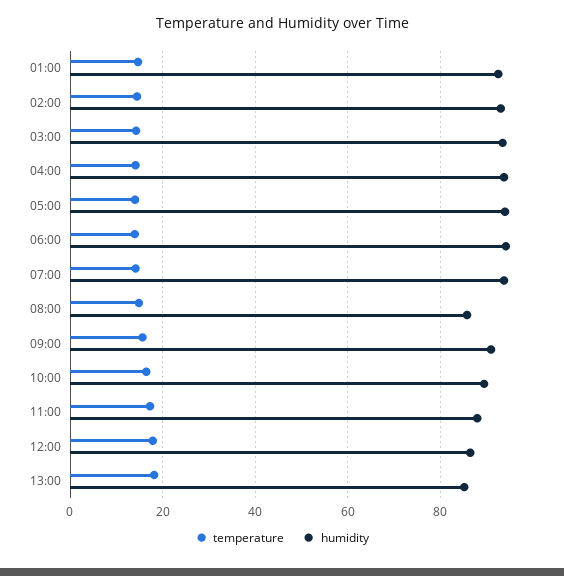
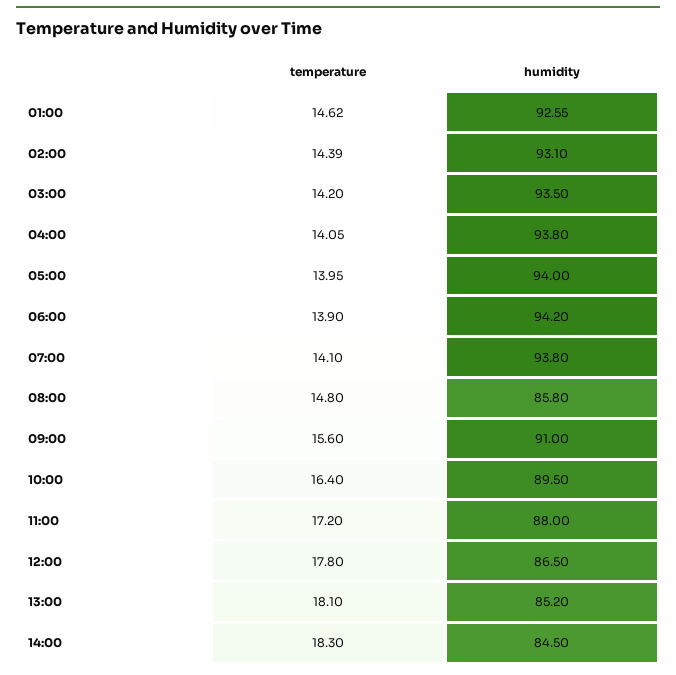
temperature, 14:00: none -> 18.3
humidity, 14:00: none -> 84.5

